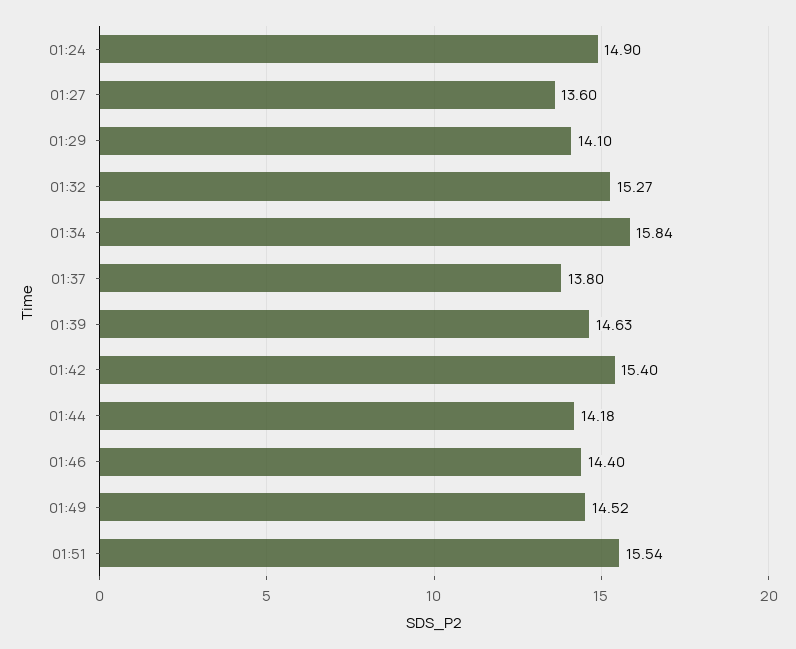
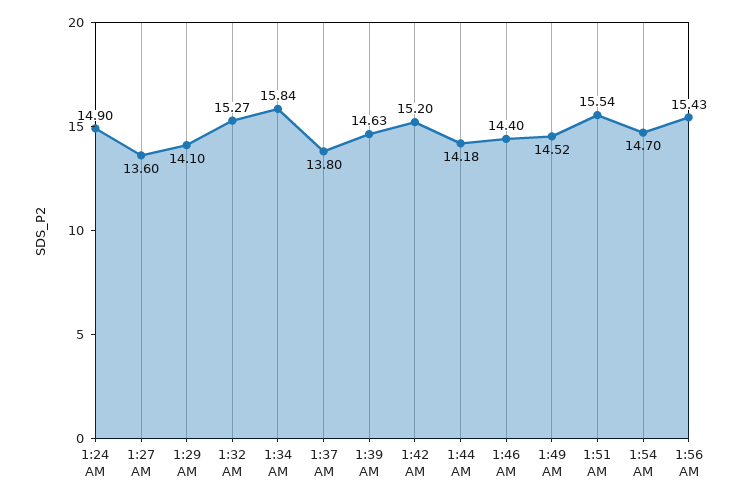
01:42: 15.4 -> 15.2
1:54 AM: none -> 14.7
1:56 AM: none -> 15.43

